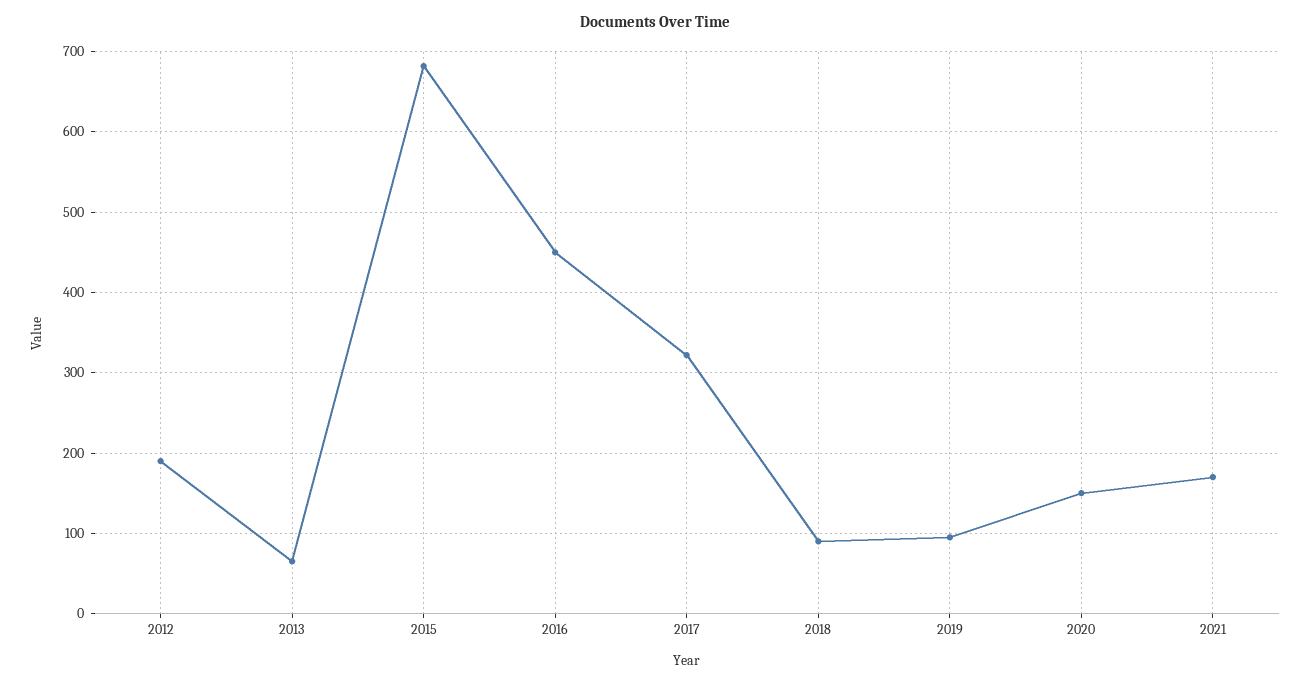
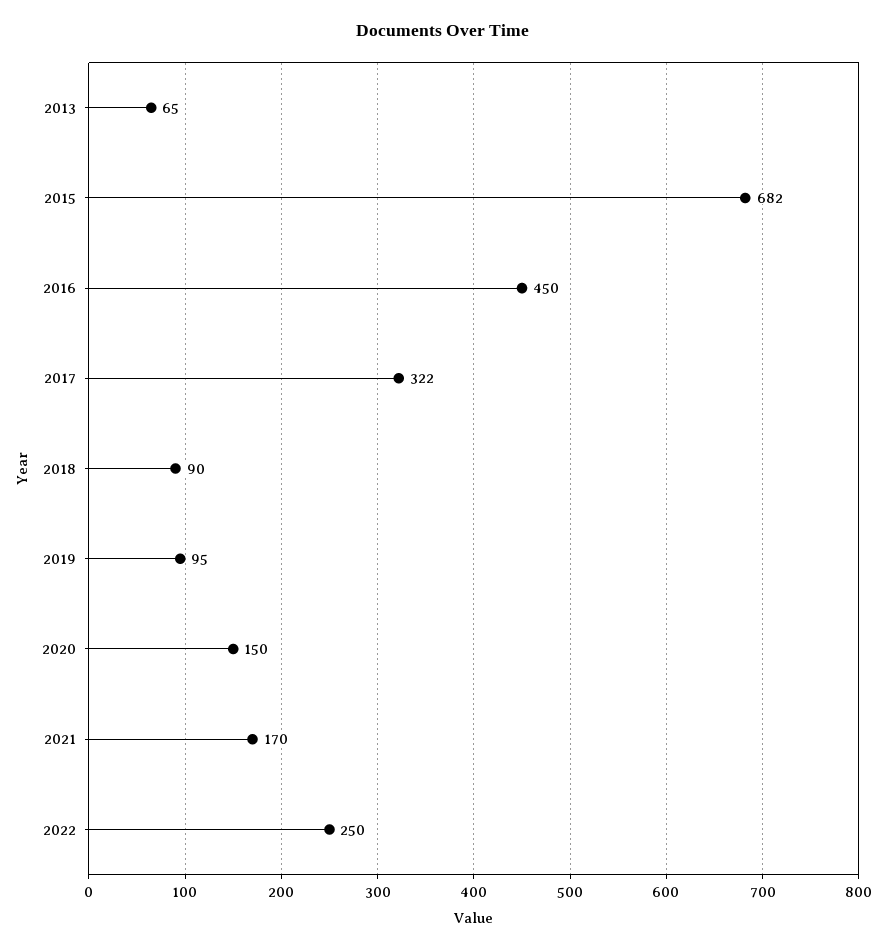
2012: 190 -> none
2022: none -> 250

